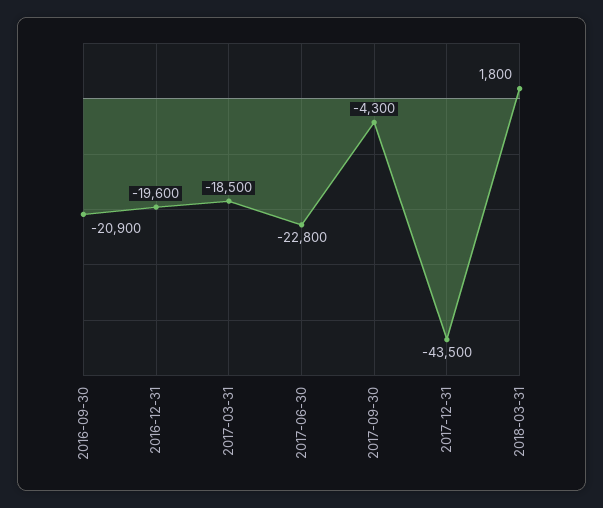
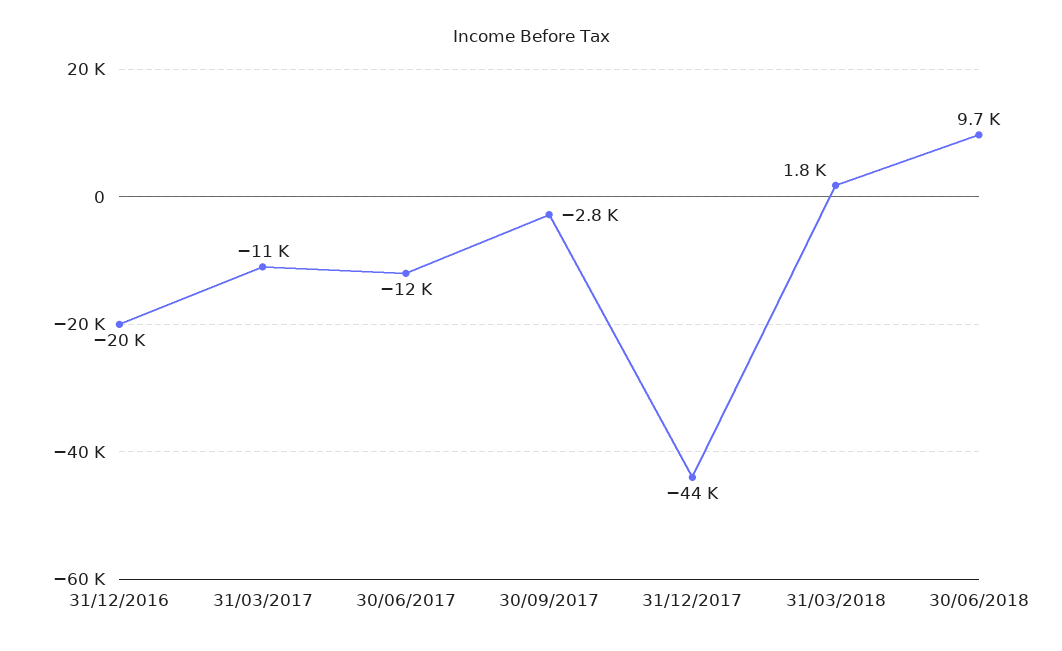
2016-09-30: -20900 -> none
2017-03-31: -18500 -> -11000
2017-06-30: -22800 -> -12000
2017-09-30: -4300 -> -2800
30/06/2018: none -> 9700

